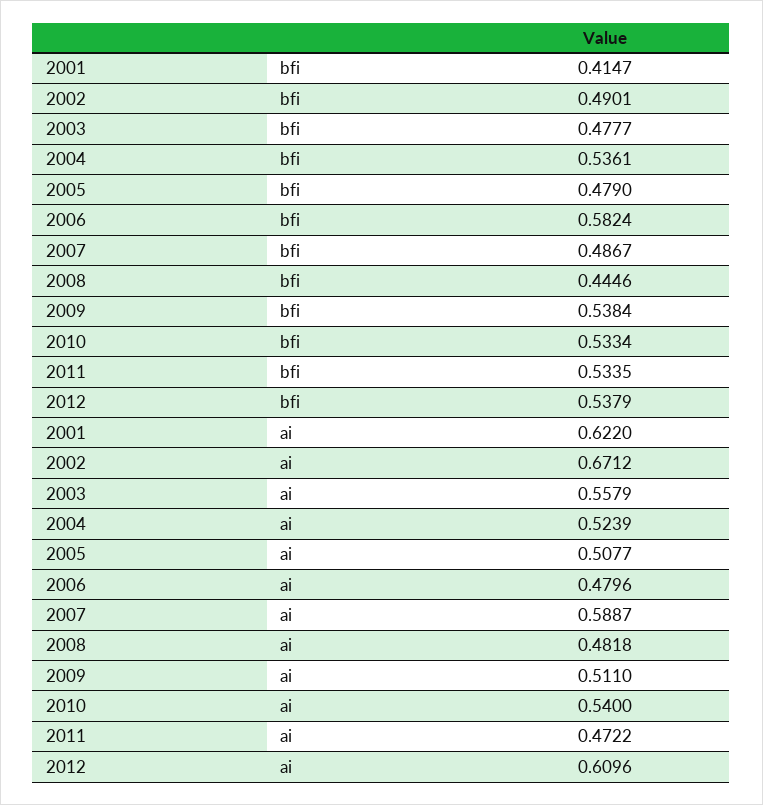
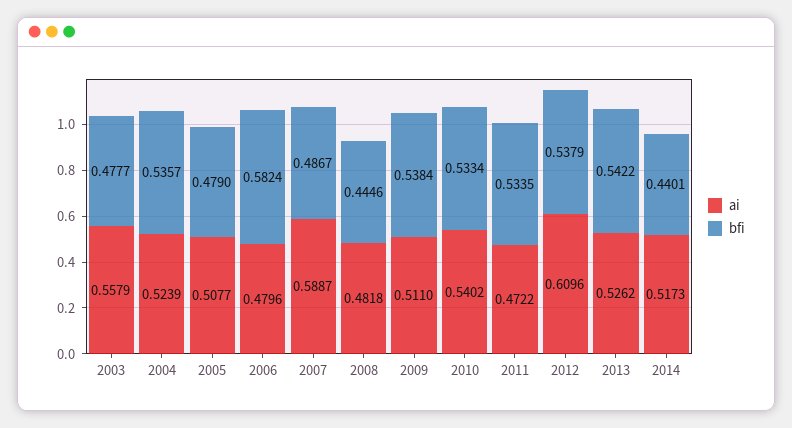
bfi, 2001: 0.4147 -> none
bfi, 2002: 0.4901 -> none
bfi, 2004: 0.5361 -> 0.5357
ai, 2001: 0.622 -> none
ai, 2002: 0.6712 -> none
ai, 2010: 0.54 -> 0.5402
ai, 2013: none -> 0.5262
bfi, 2013: none -> 0.5422
ai, 2014: none -> 0.5173
bfi, 2014: none -> 0.4401

